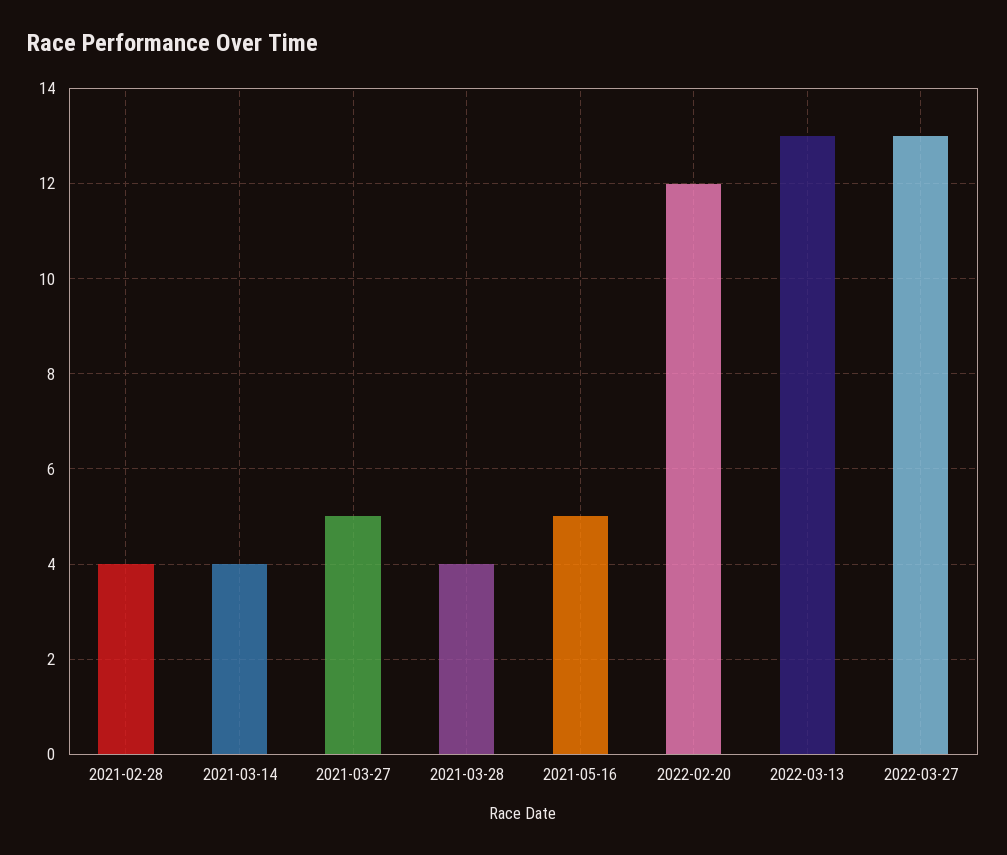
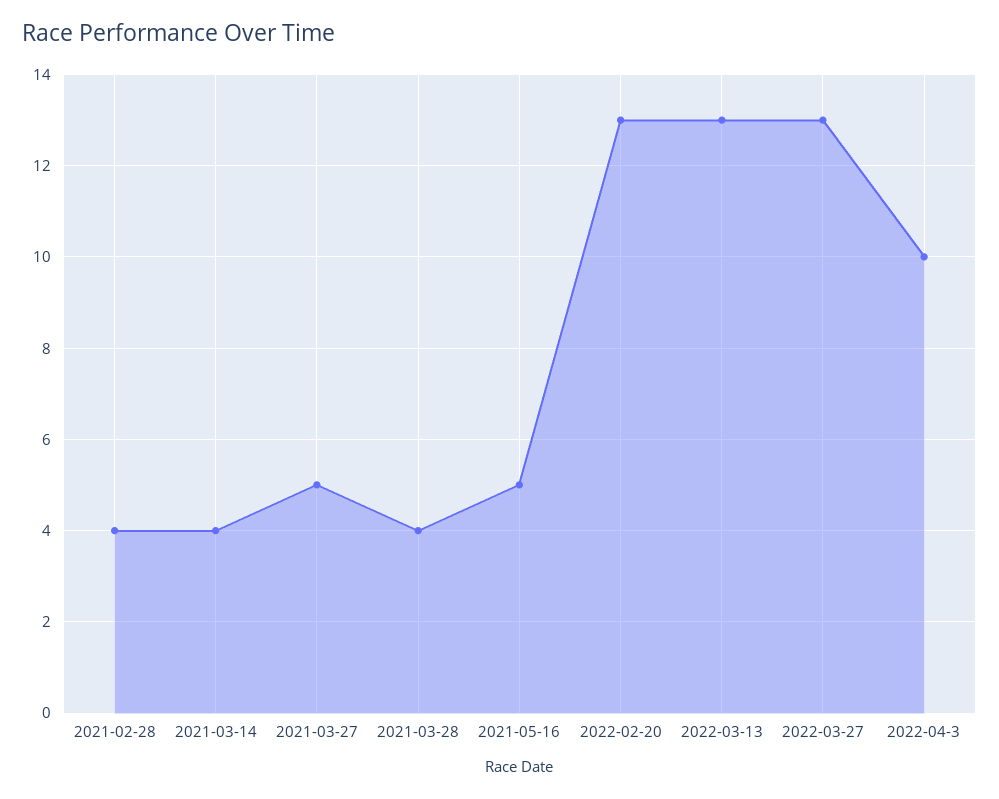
2022-02-20: 12 -> 13
2022-04-3: none -> 10

